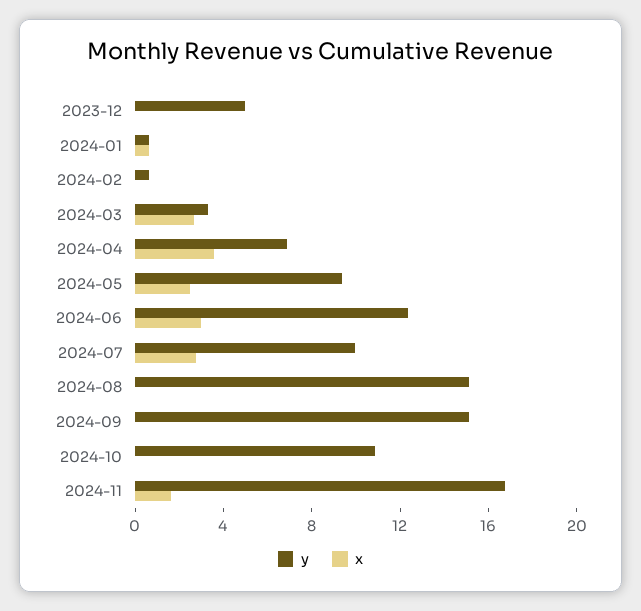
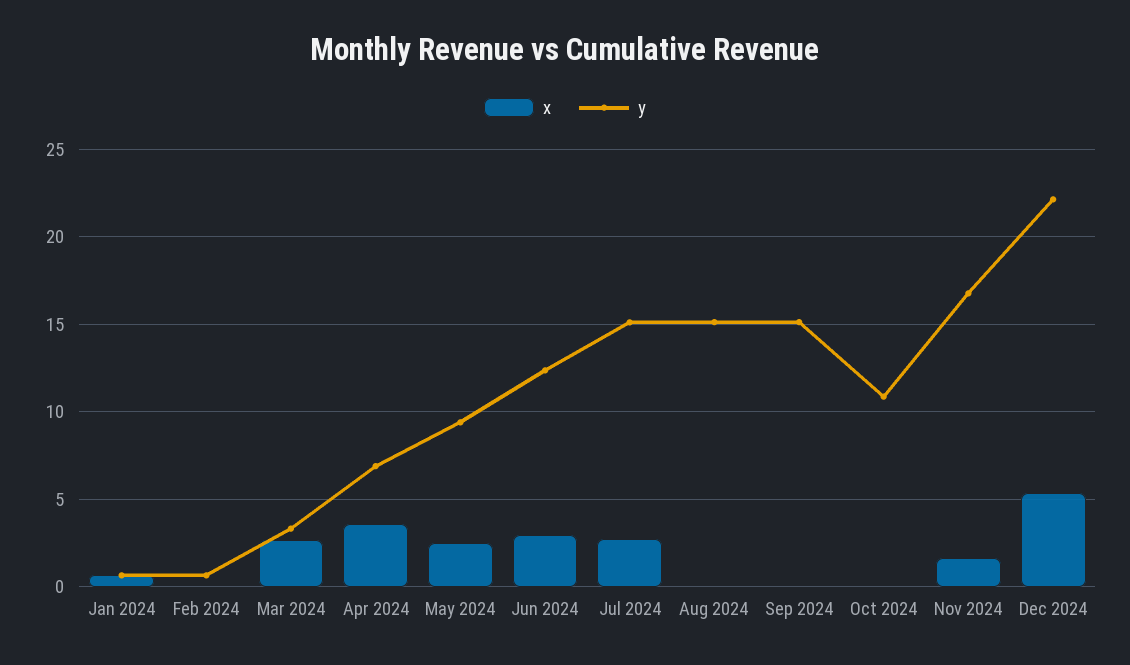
y, 2023-12: 5 -> none
x, 2023-12: 0 -> none
y, 2024-07: 10 -> 15
x, Dec 2024: none -> 5.5
y, Dec 2024: none -> 22

